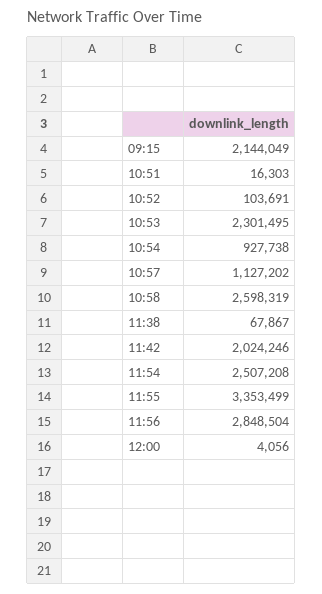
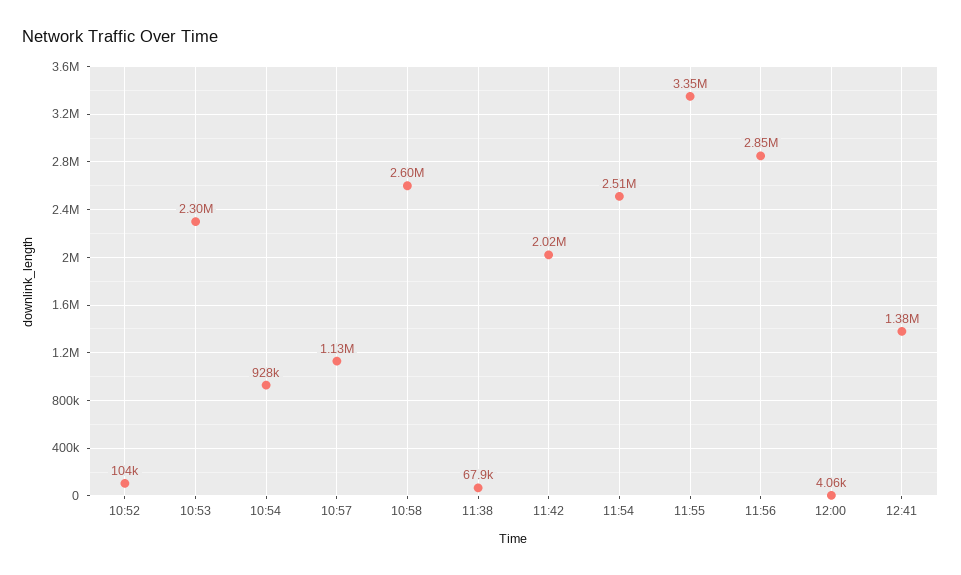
09:15: 2144049 -> none
10:51: 16303 -> none
12:41: none -> 1380000

